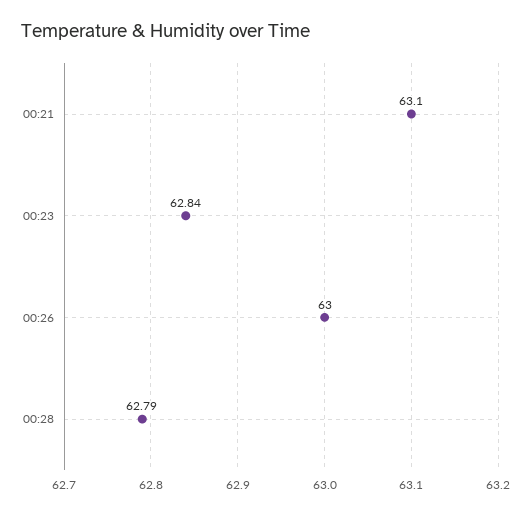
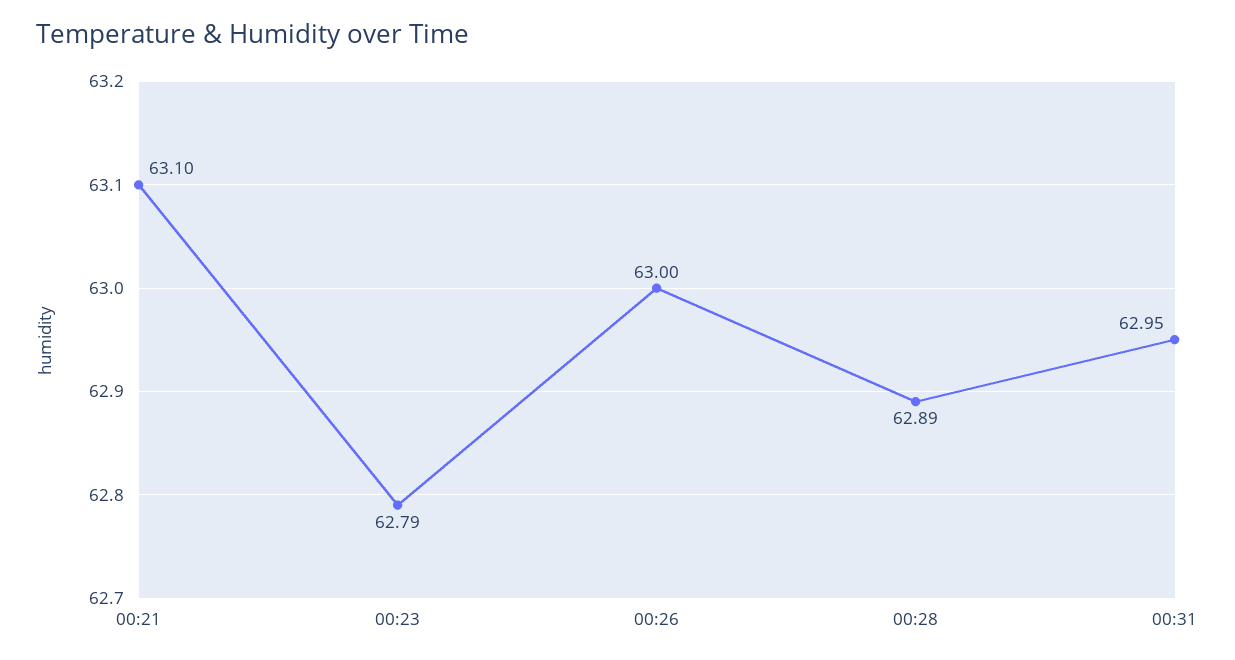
00:23: 62.84 -> 62.79
00:28: 62.79 -> 62.89
00:31: none -> 62.95

